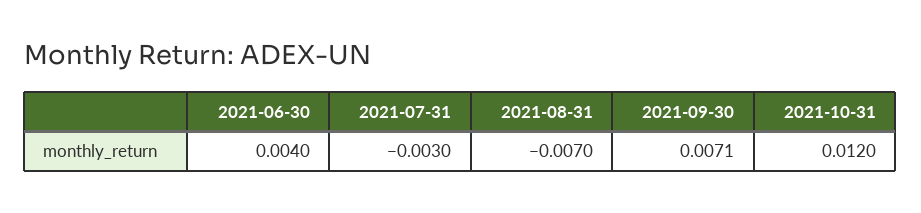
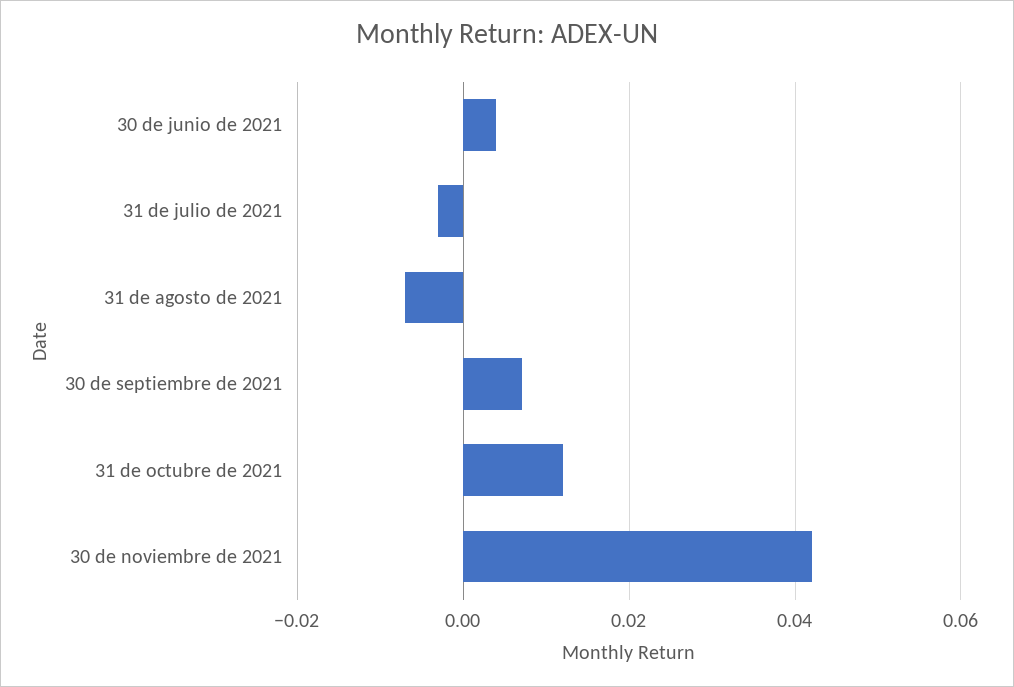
30 de noviembre de 2021: none -> 0.042

